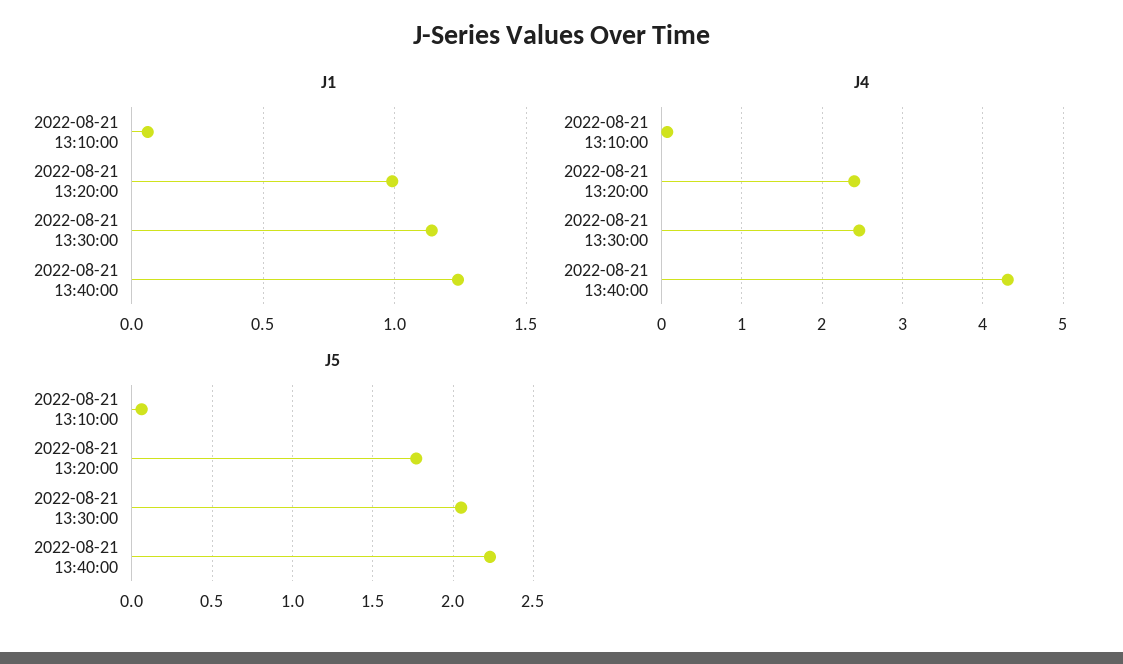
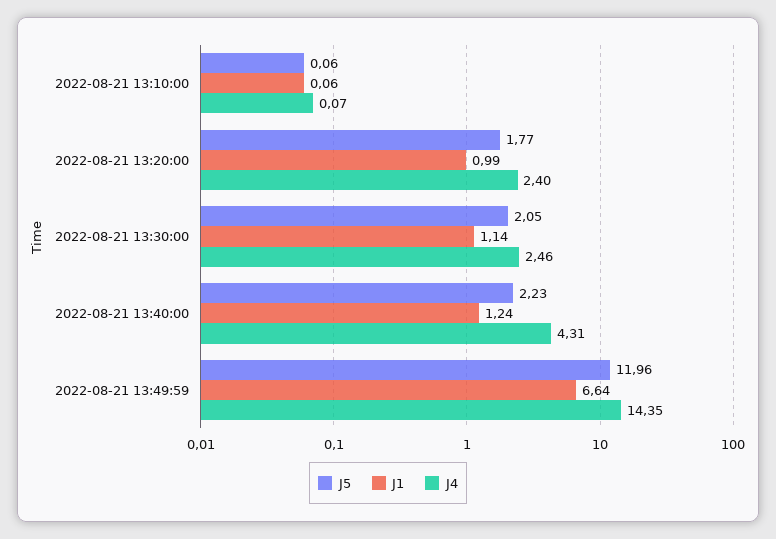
J5, 2022-08-21 13:49:59: none -> 11.96
J1, 2022-08-21 13:49:59: none -> 6.64
J4, 2022-08-21 13:49:59: none -> 14.35

